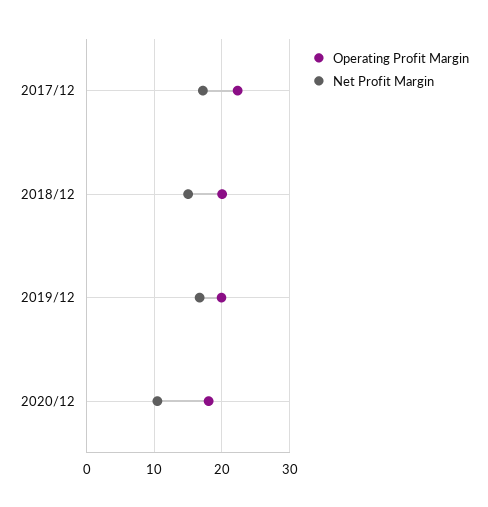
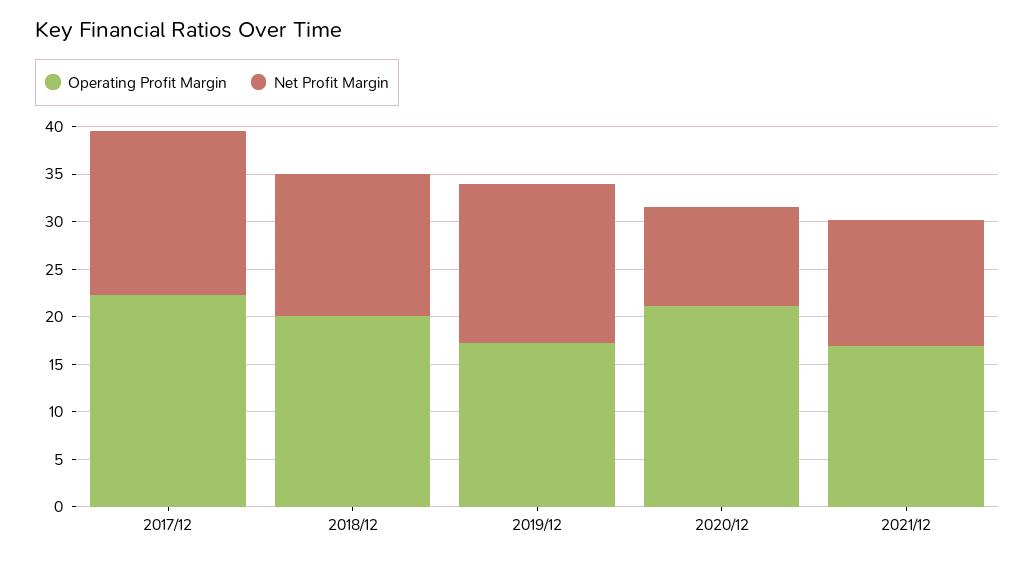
Operating Profit Margin, 2019/12: 20 -> 17
Operating Profit Margin, 2020/12: 18 -> 21
Operating Profit Margin, 2021/12: none -> 17
Net Profit Margin, 2021/12: none -> 13

